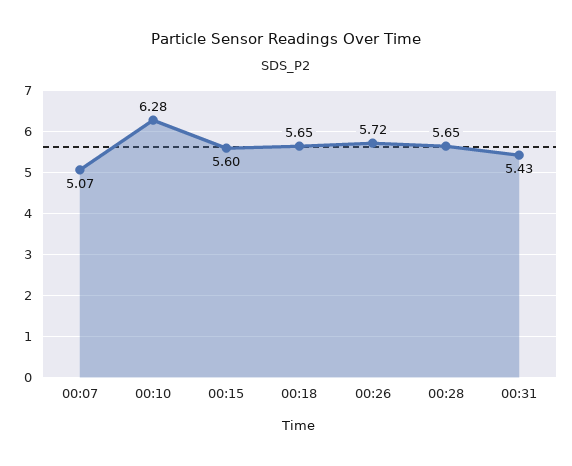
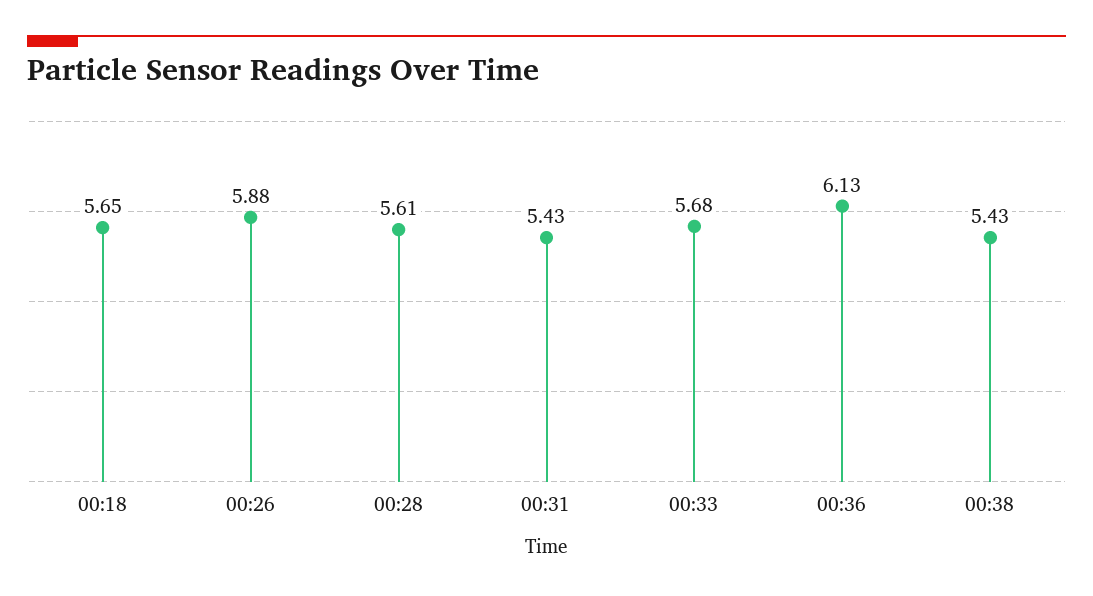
00:07: 5.07 -> none
00:10: 6.28 -> none
00:15: 5.6 -> none
00:26: 5.72 -> 5.88
00:28: 5.65 -> 5.61
00:33: none -> 5.68
00:36: none -> 6.13
00:38: none -> 5.43

